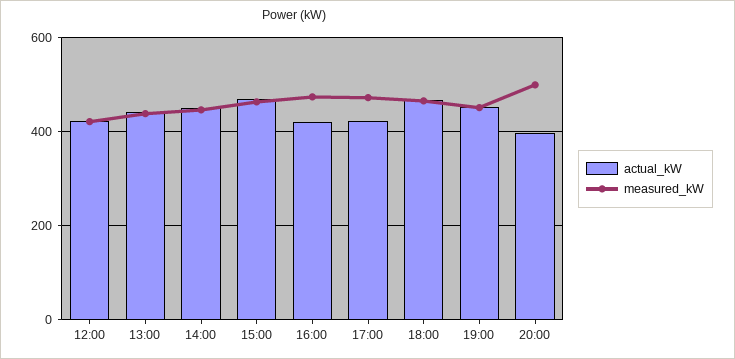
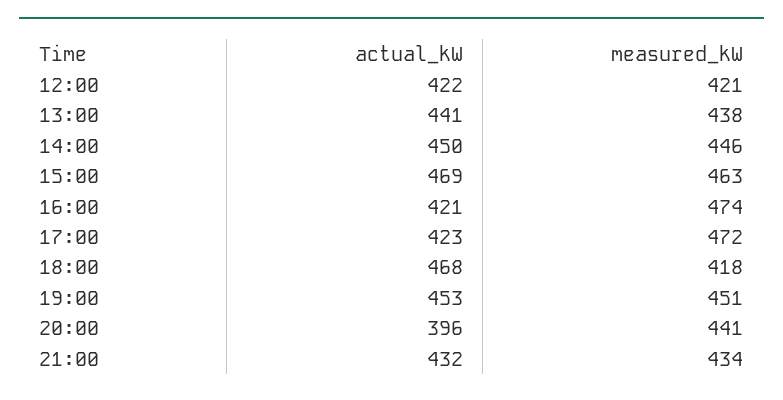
measured_kW, 18:00: 460 -> 418
measured_kW, 20:00: 500 -> 441
actual_kW, 21:00: none -> 432
measured_kW, 21:00: none -> 434

